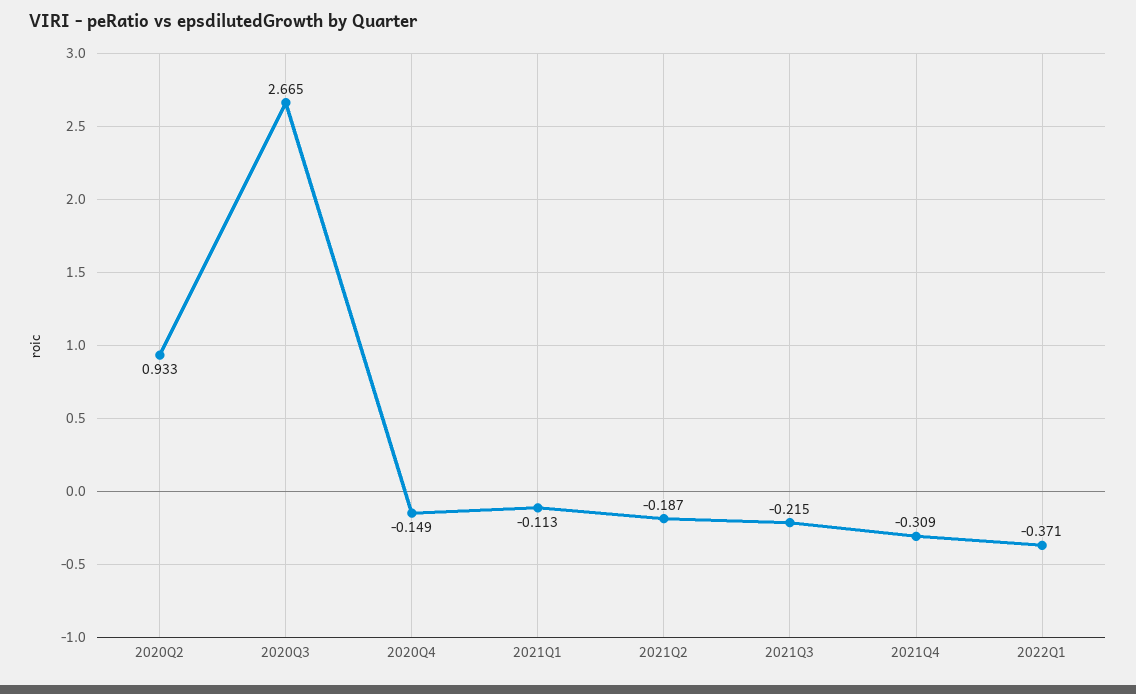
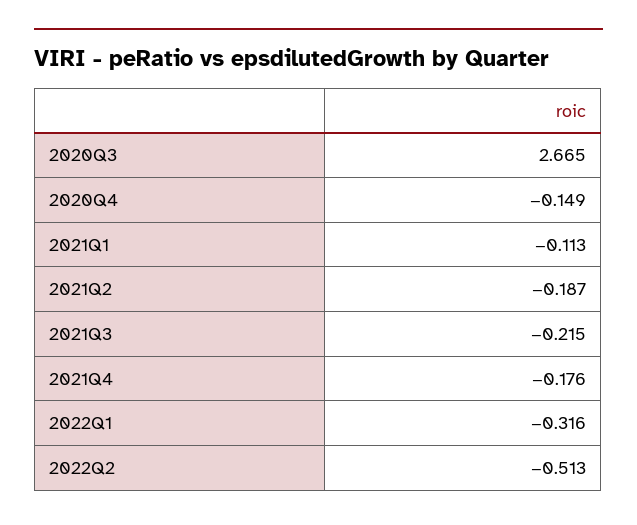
2020Q2: 0.933 -> none
2021Q4: -0.309 -> -0.176
2022Q1: -0.371 -> -0.316
2022Q2: none -> -0.513

